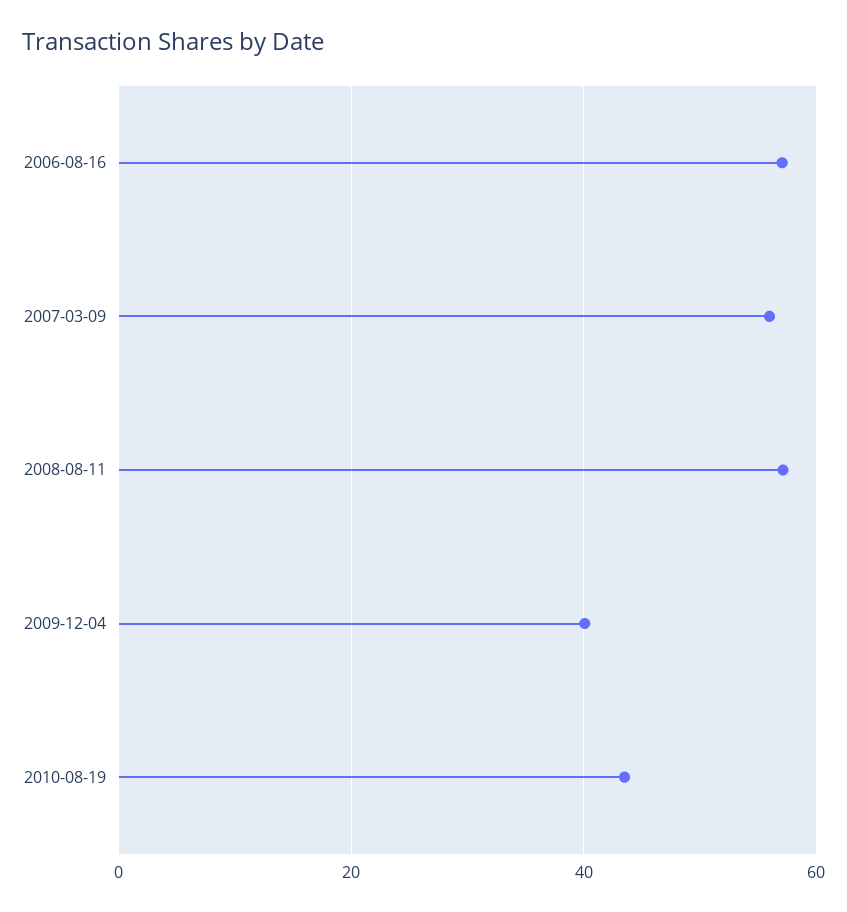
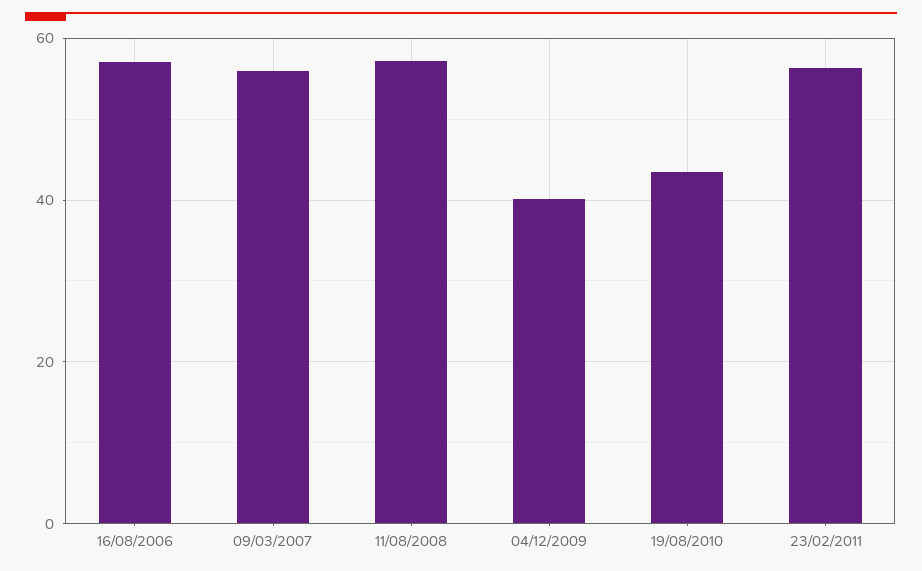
23/02/2011: none -> 56

